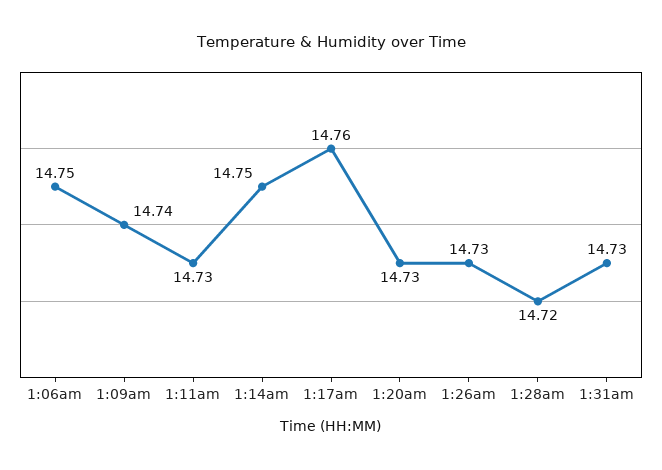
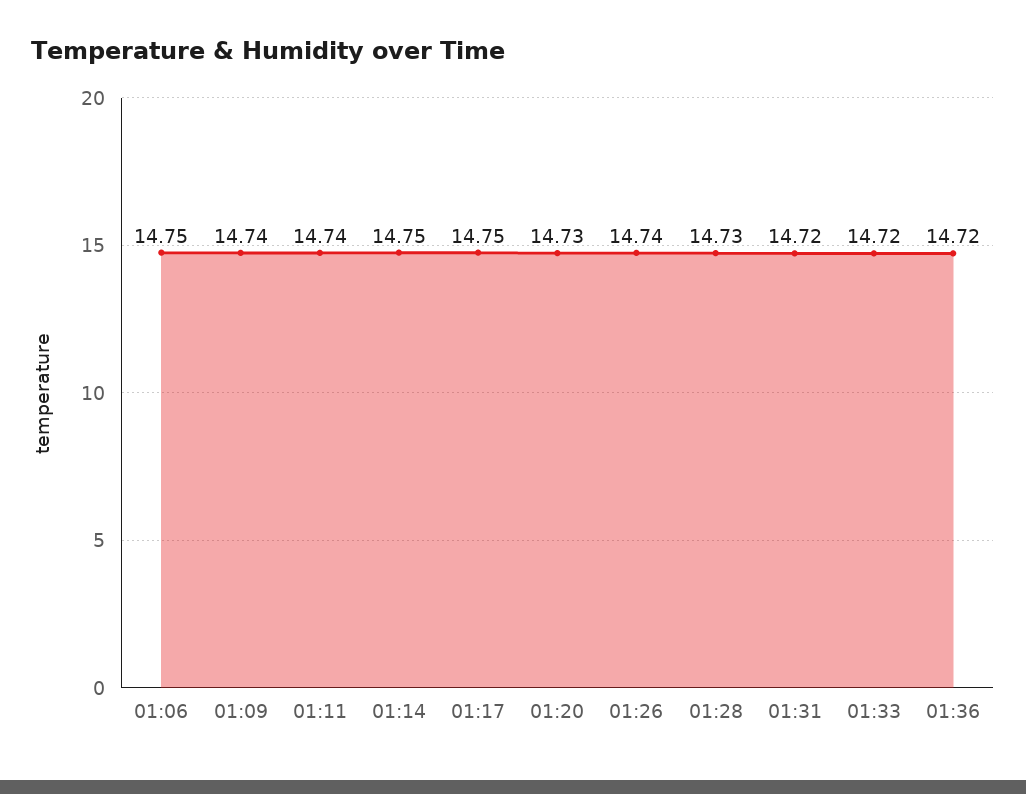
1:11am: 14.73 -> 14.74
1:17am: 14.76 -> 14.75
1:26am: 14.73 -> 14.74
1:28am: 14.72 -> 14.73
1:31am: 14.73 -> 14.72
01:33: none -> 14.72
01:36: none -> 14.72

